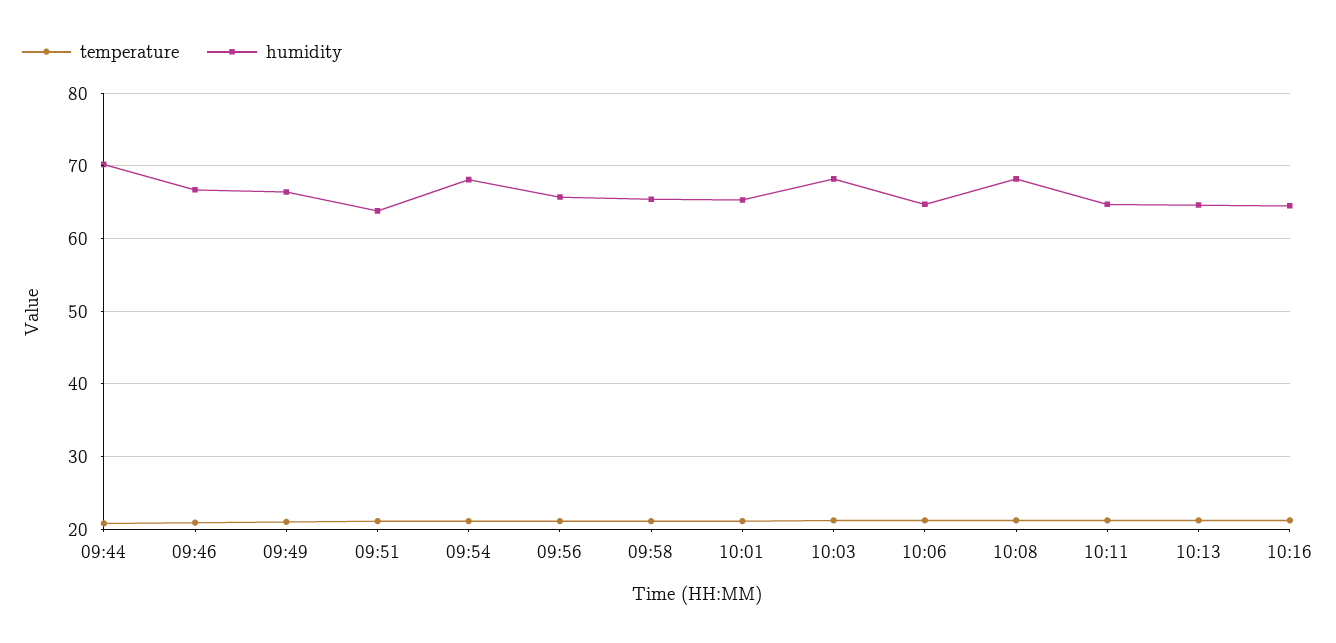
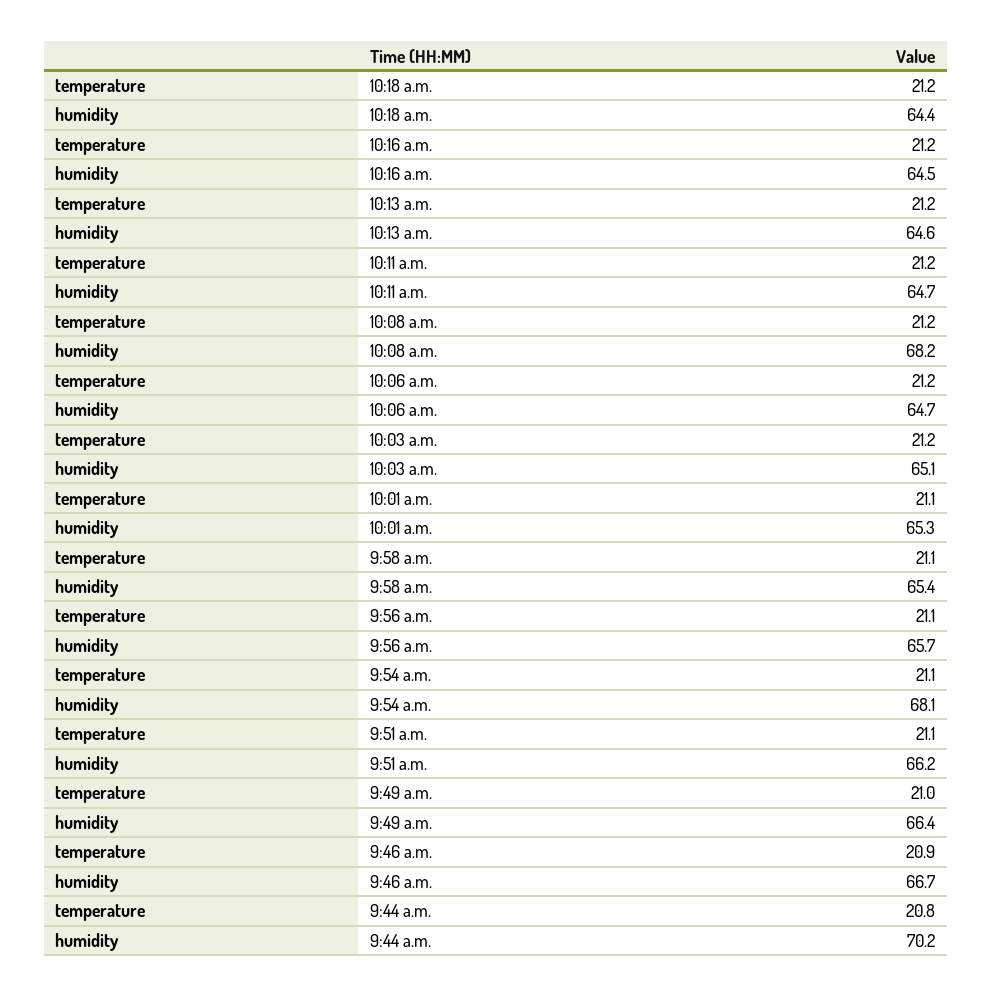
humidity, 09:51: 64 -> 66.2
humidity, 10:03: 68 -> 65.1
temperature, 10:18 a.m.: none -> 21.2
humidity, 10:18 a.m.: none -> 64.4

